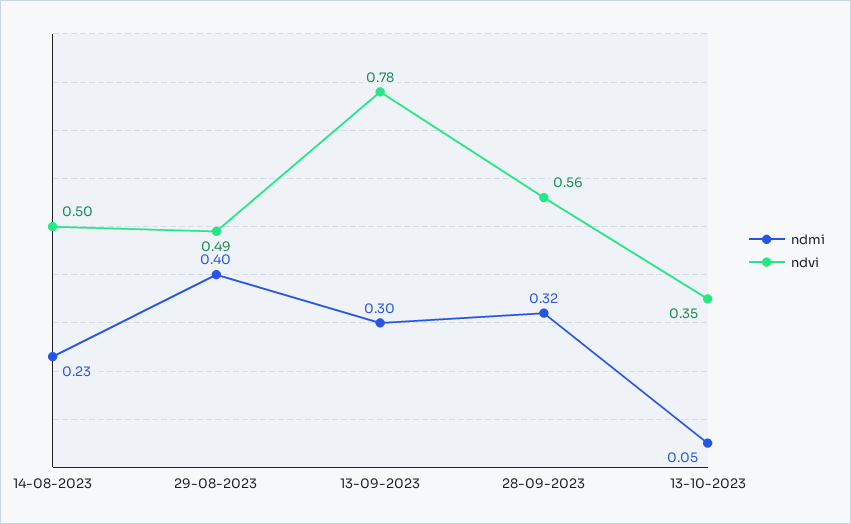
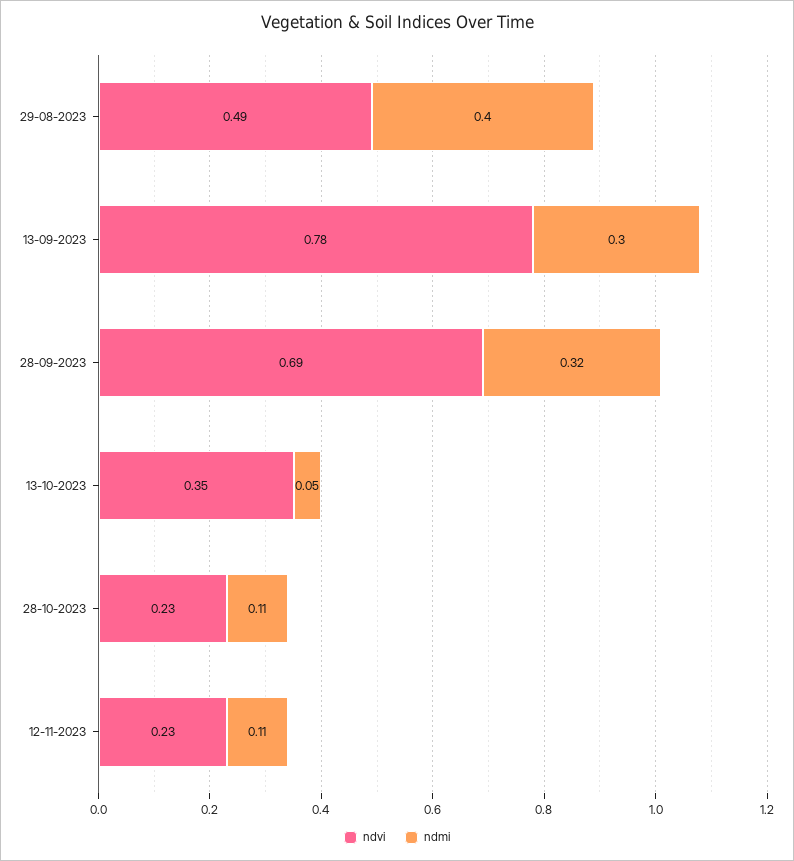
ndmi, 14-08-2023: 0.23 -> none
ndvi, 14-08-2023: 0.5 -> none
ndvi, 28-09-2023: 0.56 -> 0.69
ndvi, 28-10-2023: none -> 0.23
ndmi, 28-10-2023: none -> 0.11
ndvi, 12-11-2023: none -> 0.23
ndmi, 12-11-2023: none -> 0.11

